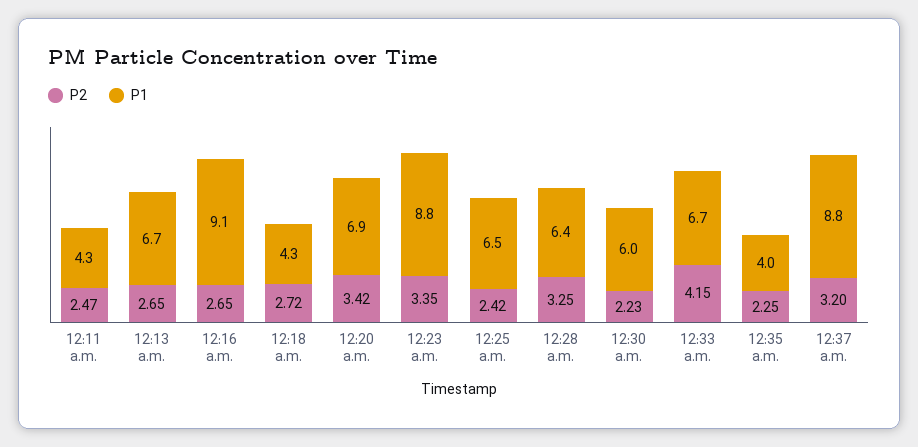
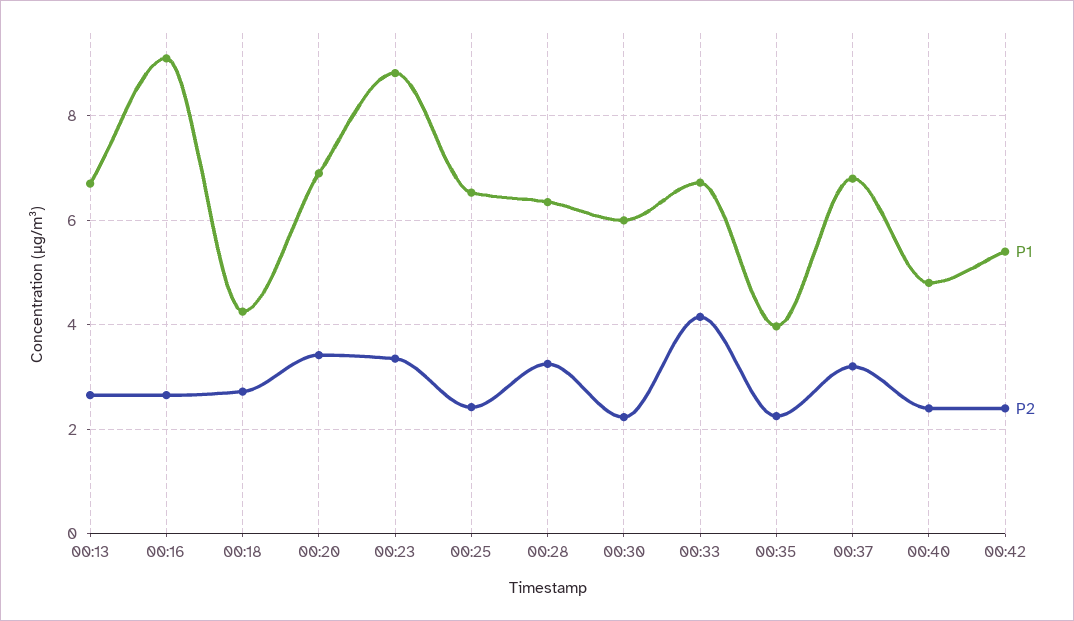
P2, 12:11 a.m.: 2.47 -> none
P1, 12:11 a.m.: 4.3 -> none
P1, 12:37 a.m.: 8.8 -> 6.8
P1, 00:40: none -> 4.8
P2, 00:40: none -> 2.4
P1, 00:42: none -> 5.4
P2, 00:42: none -> 2.4

